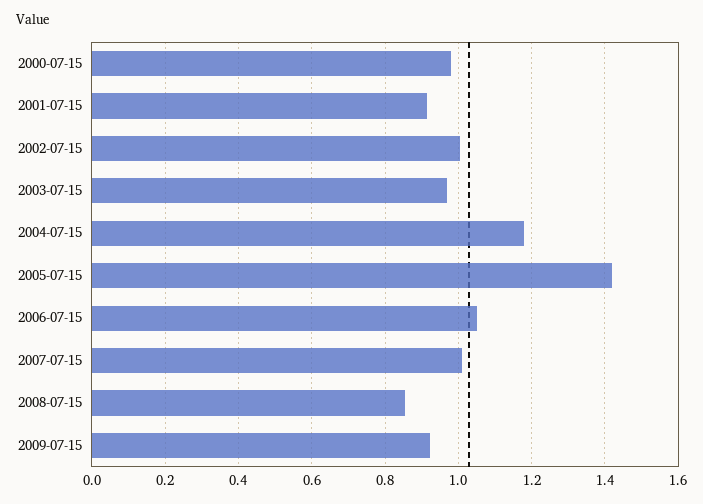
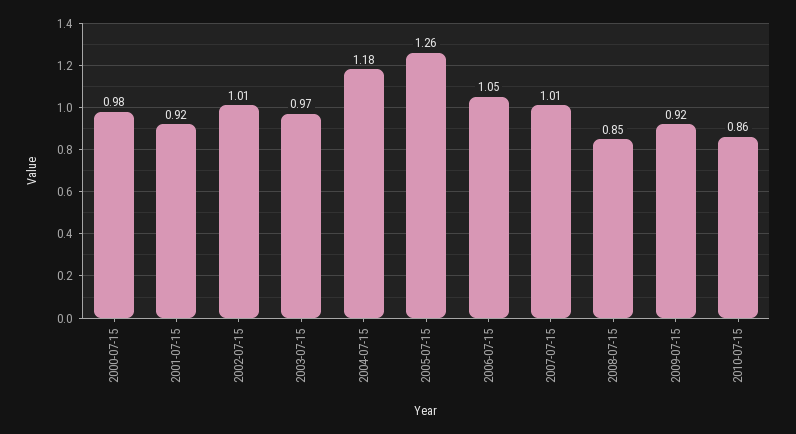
2005-07-15: 1.42 -> 1.26
2010-07-15: none -> 0.86

